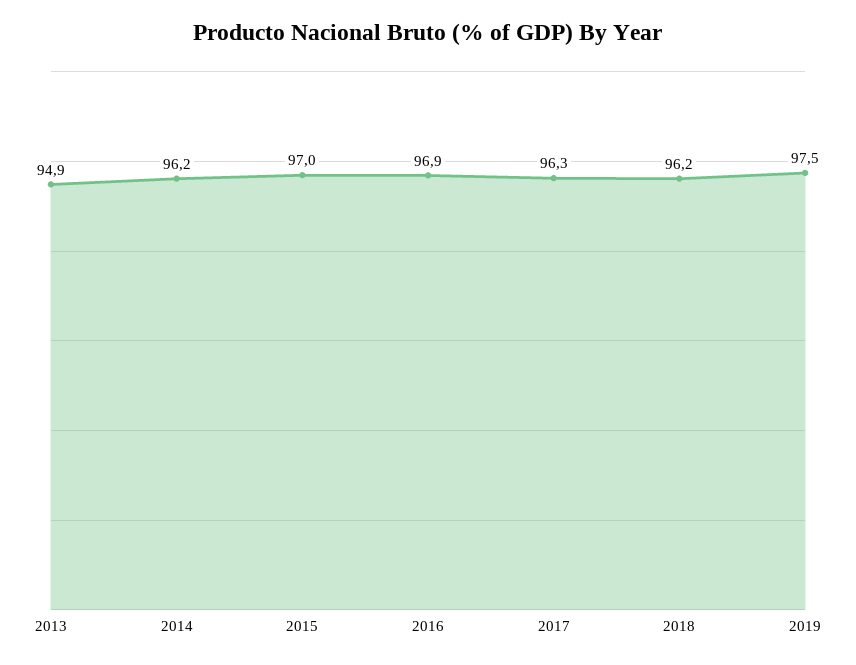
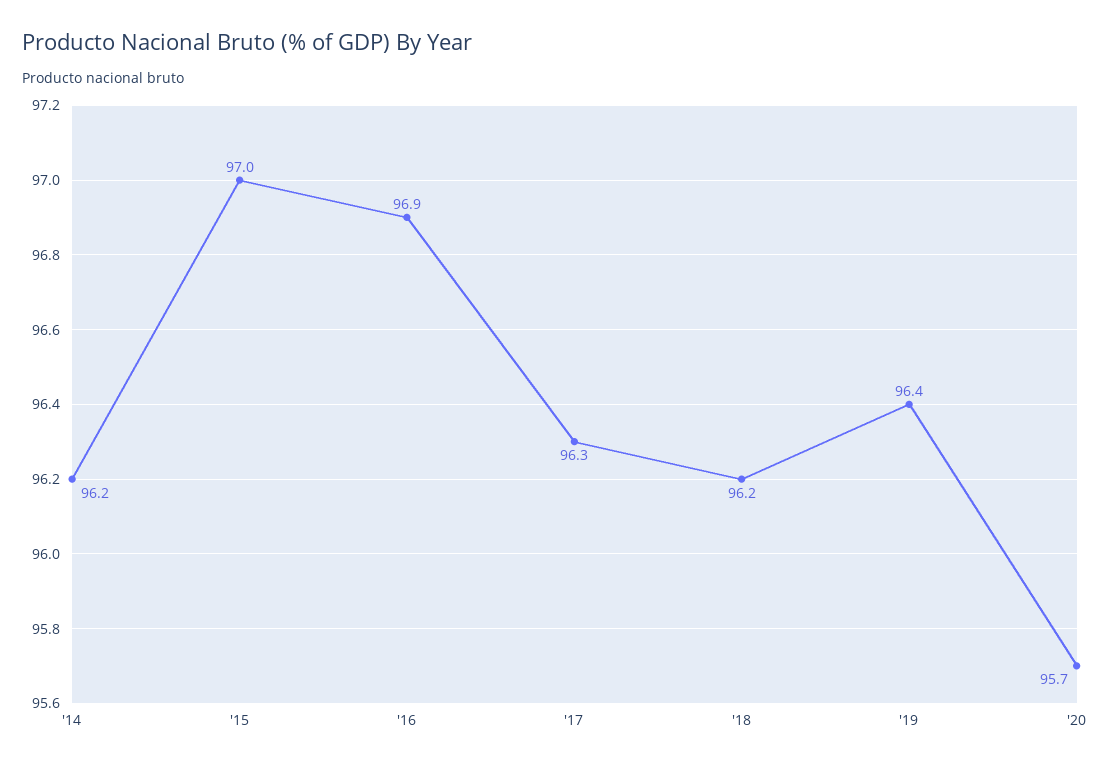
2013: 94.9 -> none
2019: 97.5 -> 96.4
'20: none -> 95.7

